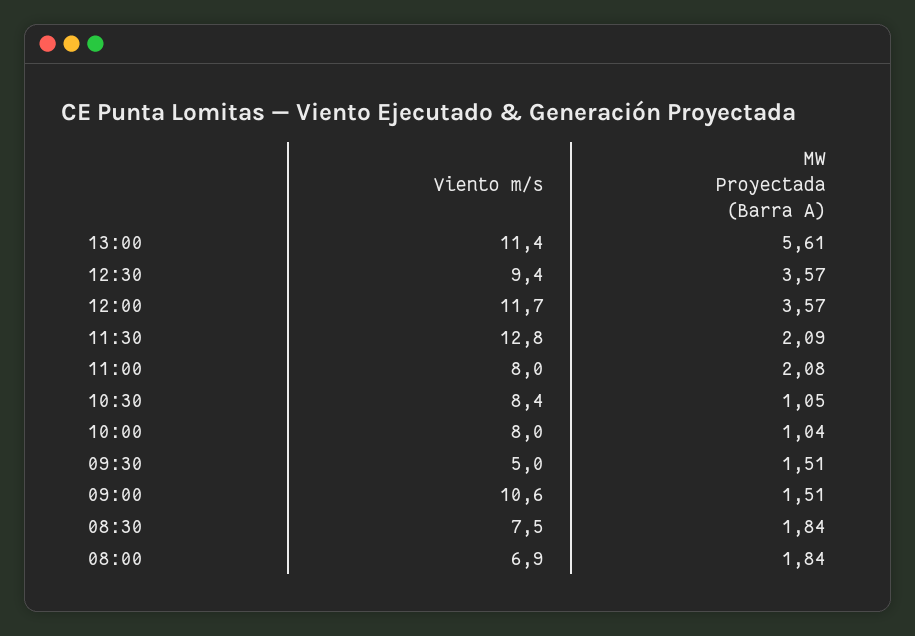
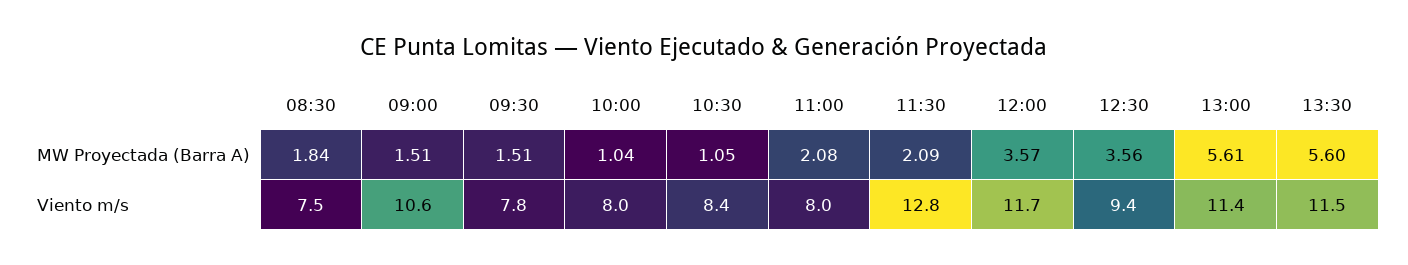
MW Proyectada (Barra A), 12:30: 3.57 -> 3.56
Viento m/s, 09:30: 5 -> 7.8
Viento m/s, 08:00: 6.9 -> none
MW Proyectada (Barra A), 08:00: 1.84 -> none
MW Proyectada (Barra A), 13:30: none -> 5.6
Viento m/s, 13:30: none -> 11.5

